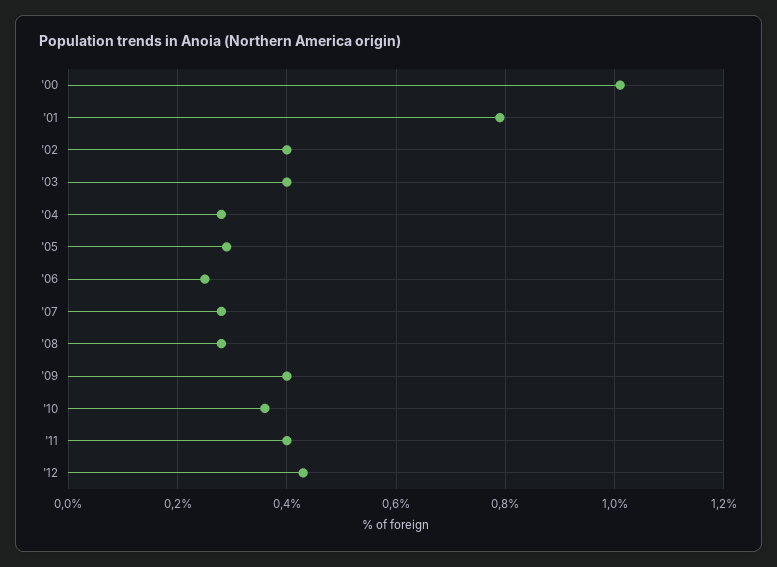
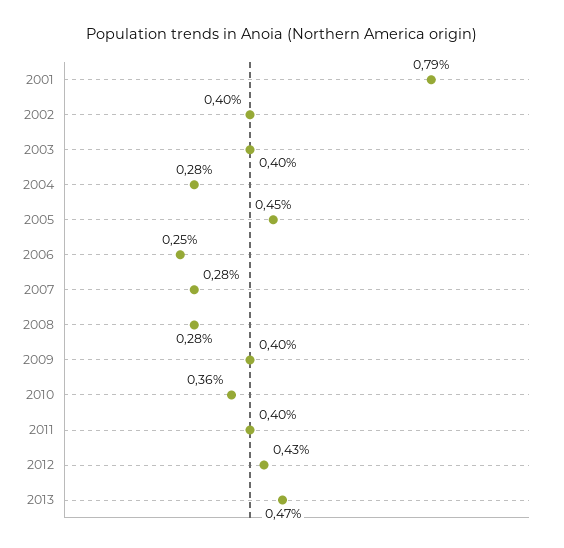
'00: 1 -> none
'05: 0.3 -> 0.45
2013: none -> 0.47

